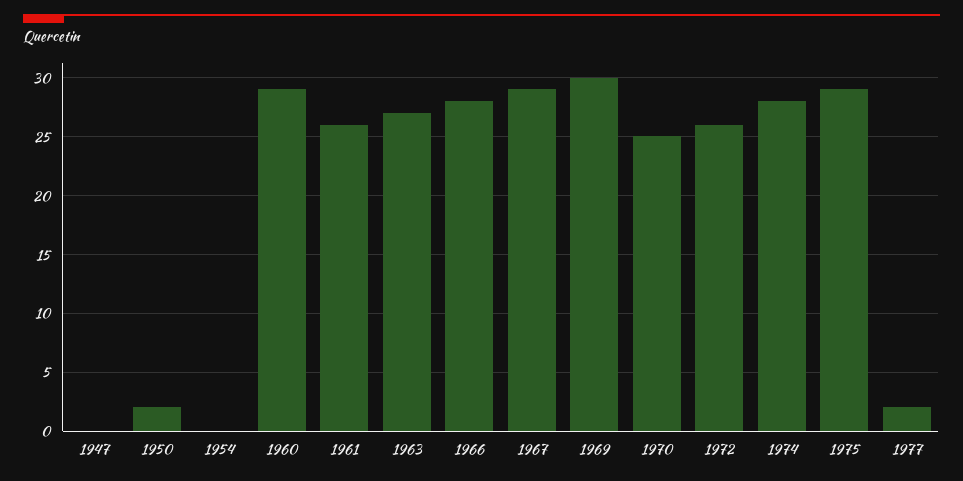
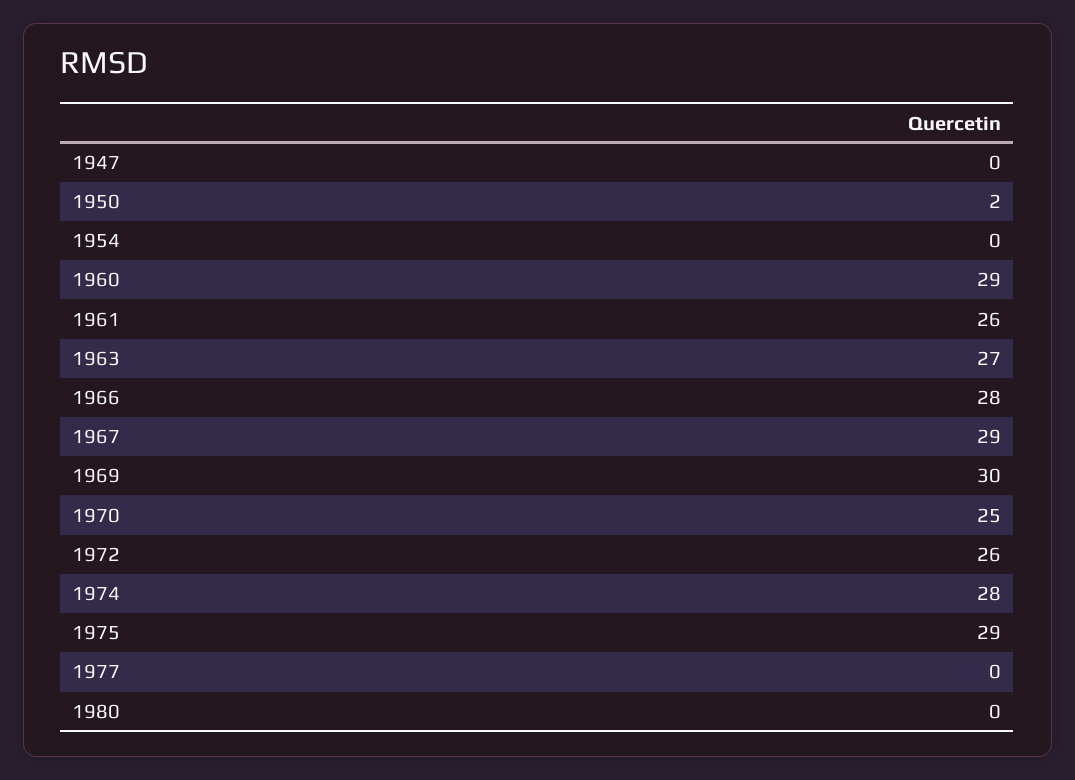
1977: 2 -> 0
1980: none -> 0

